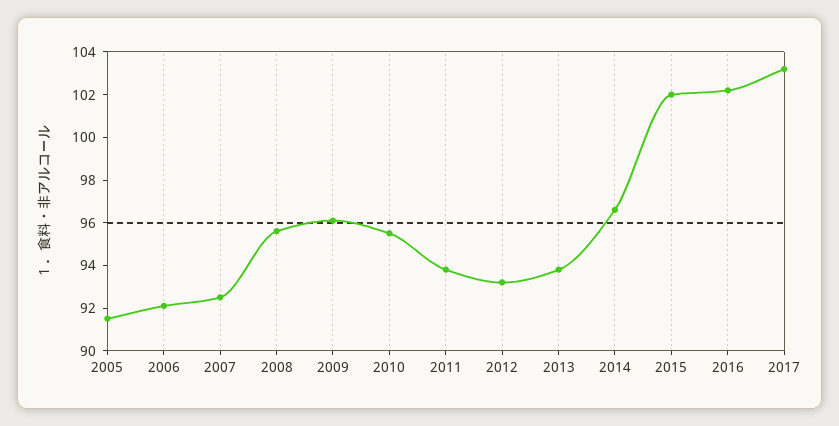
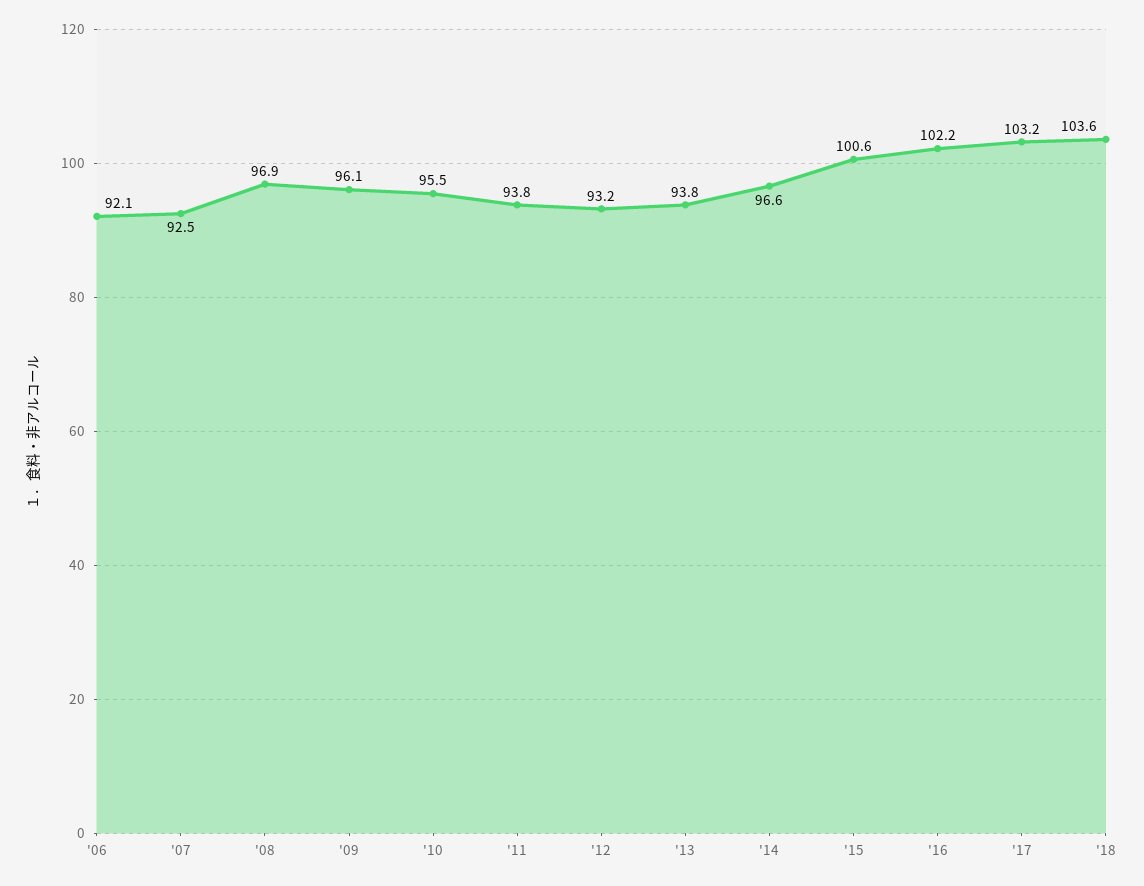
2005: 91.5 -> none
2008: 95.5 -> 96.9
2015: 102 -> 100.6
'18: none -> 103.6

